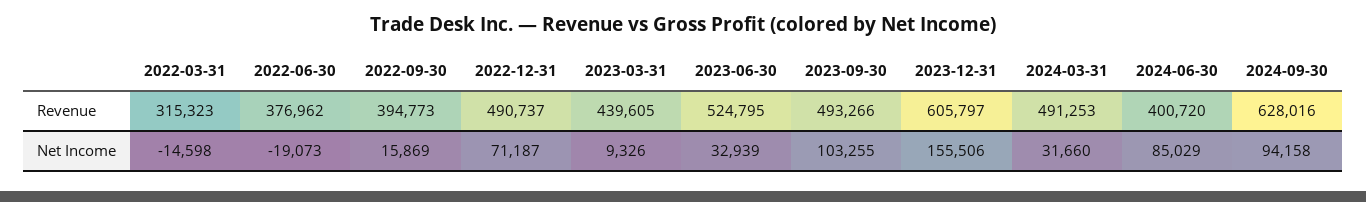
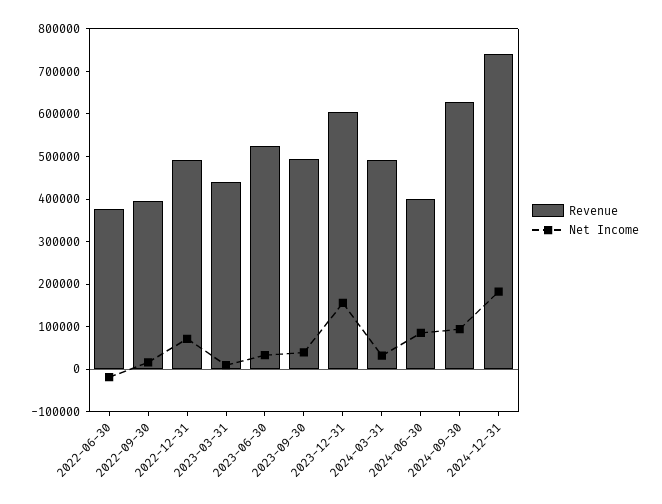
Revenue, 2022-03-31: 315323 -> none
Net Income, 2022-03-31: -14598 -> none
Net Income, 2023-09-30: 103255 -> 40000
Revenue, 2024-12-31: none -> 740000
Net Income, 2024-12-31: none -> 180000

